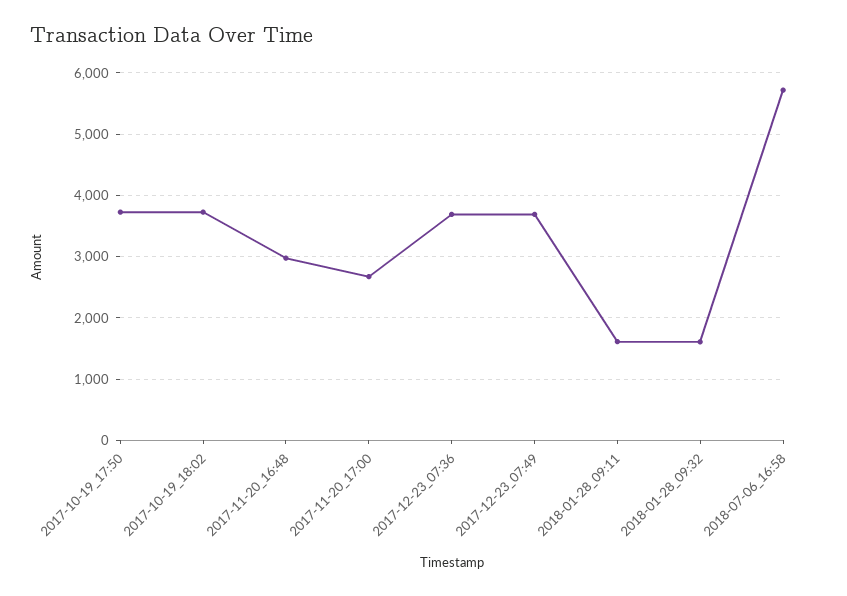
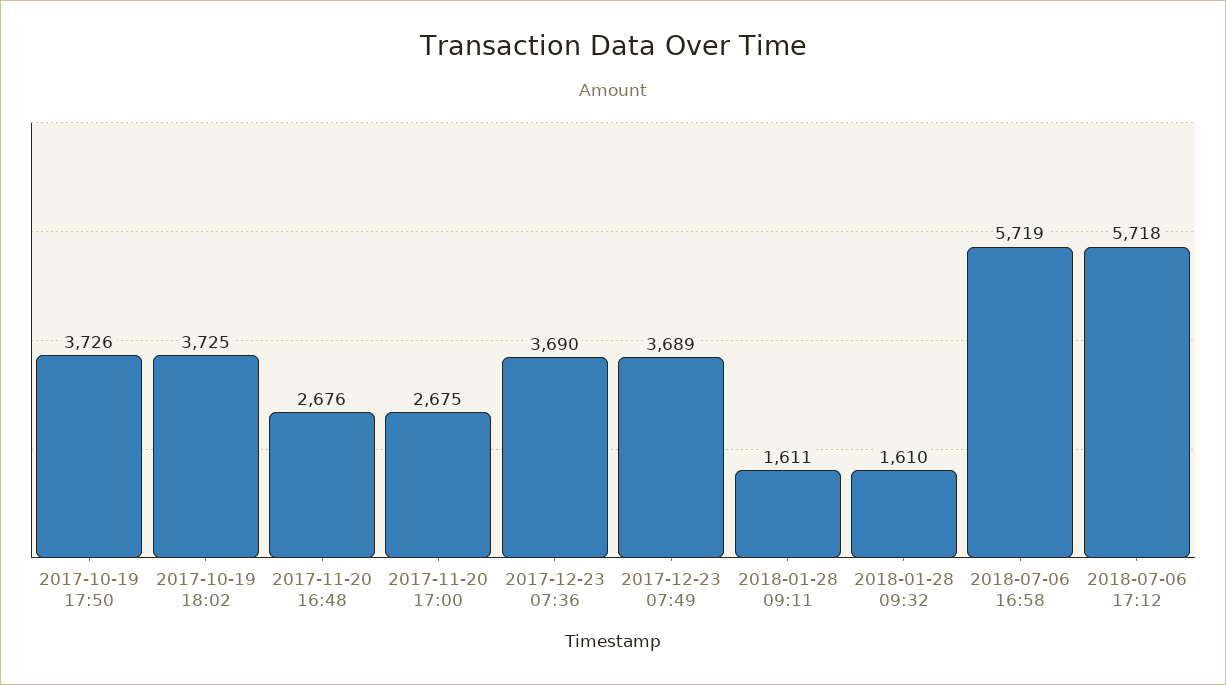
2017-11-20_16:48: 3000 -> 2676
2018-07-06 17:12: none -> 5718

